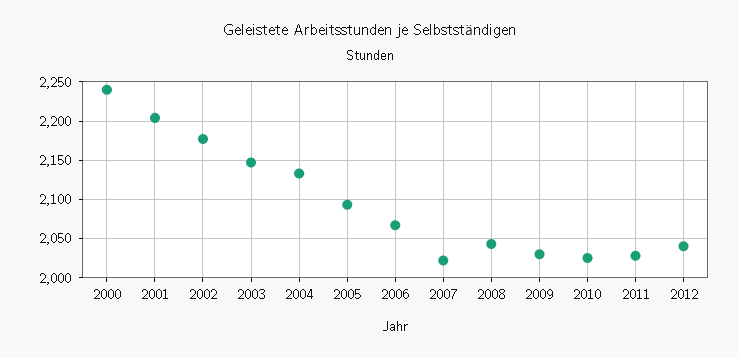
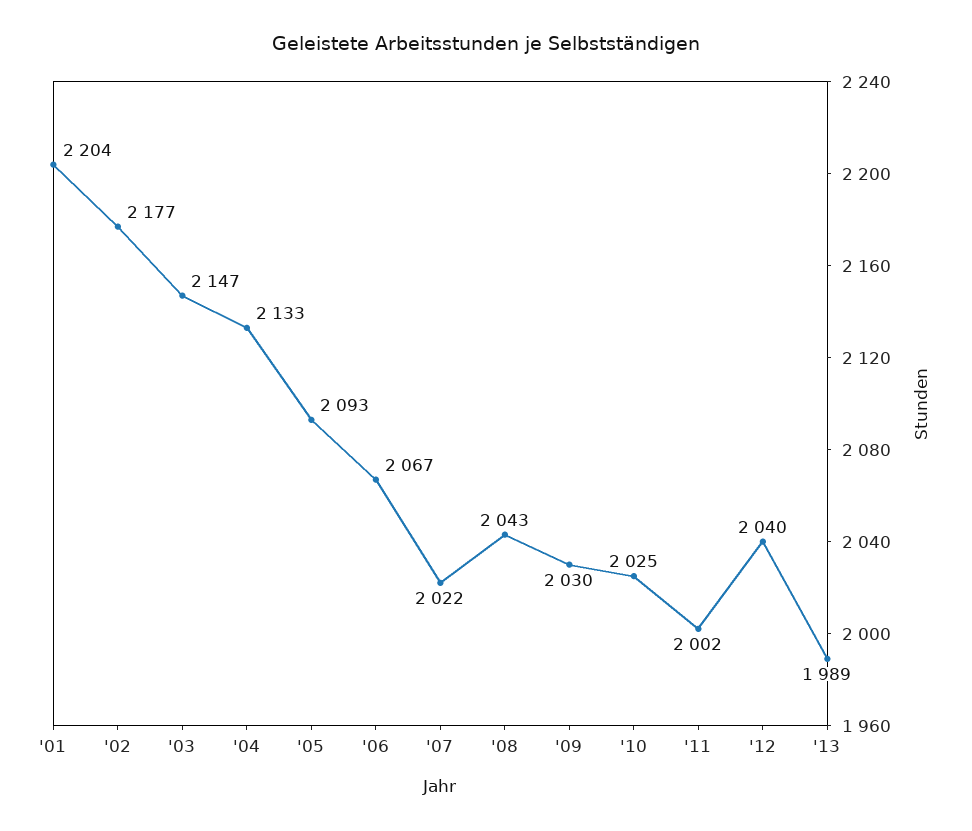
2000: 2240 -> none
2011: 2030 -> 2002
'13: none -> 1989

